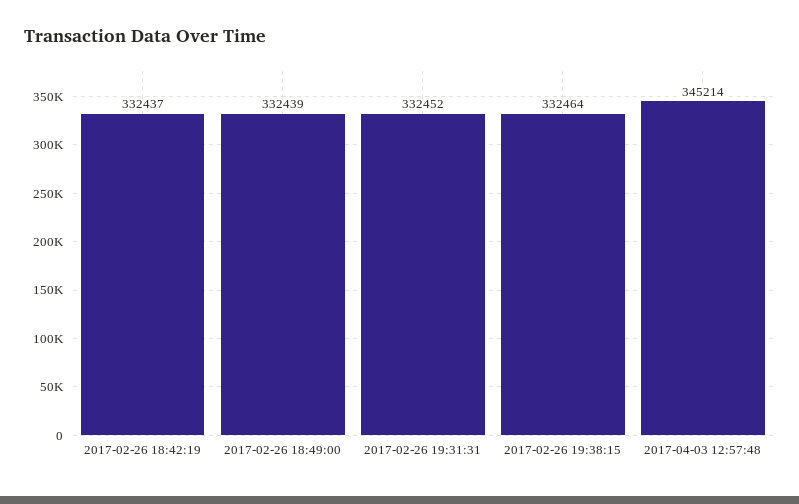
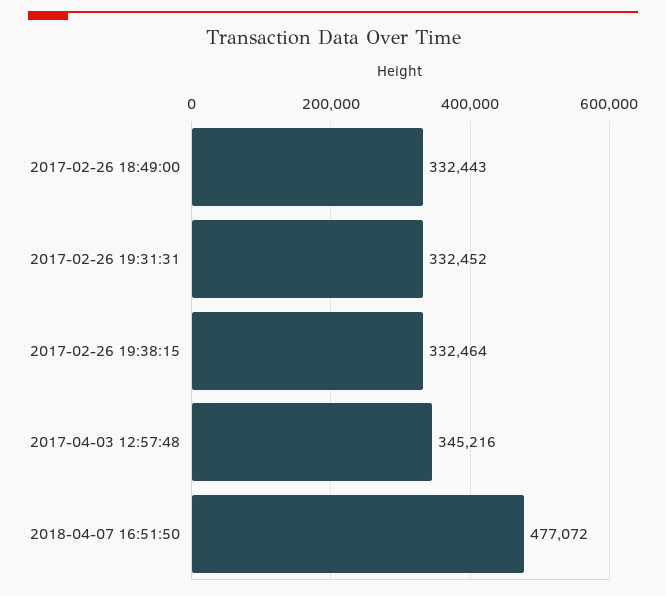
2017-02-26 18:42:19: 332437 -> none
2017-02-26 18:49:00: 332439 -> 332443
2017-04-03 12:57:48: 345214 -> 345216
2018-04-07 16:51:50: none -> 477072

